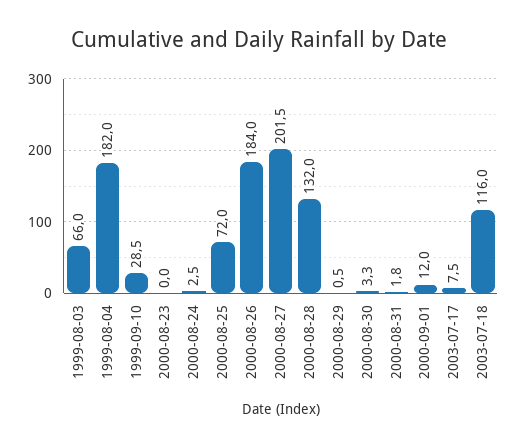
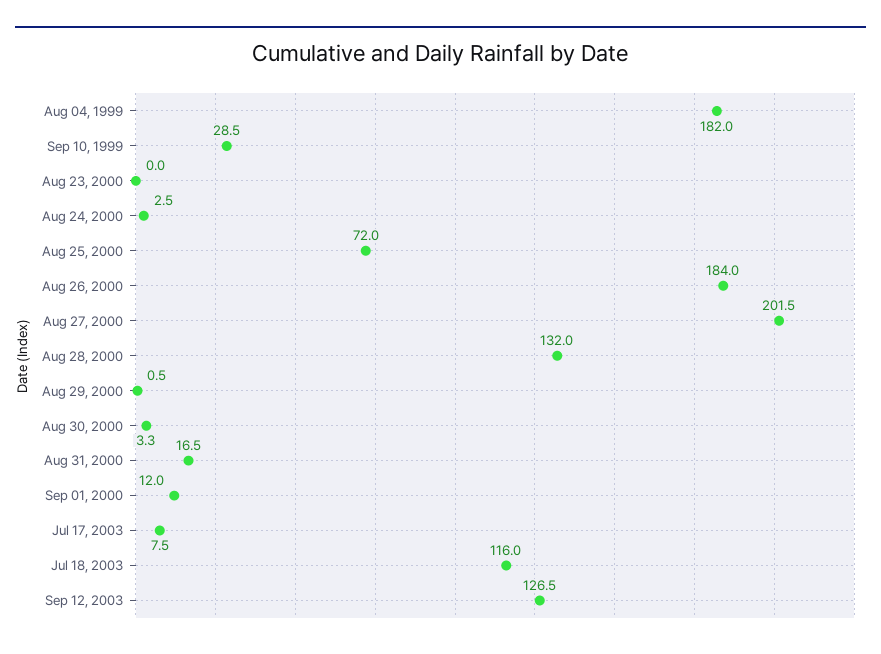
1999-08-03: 66 -> none
2000-08-31: 1.8 -> 16.5
Sep 12, 2003: none -> 126.5

